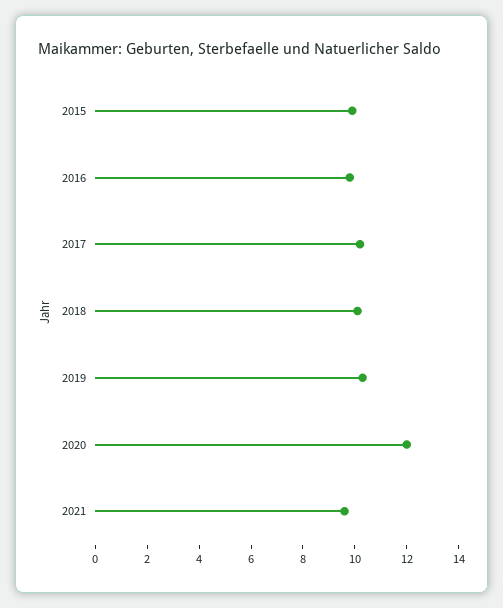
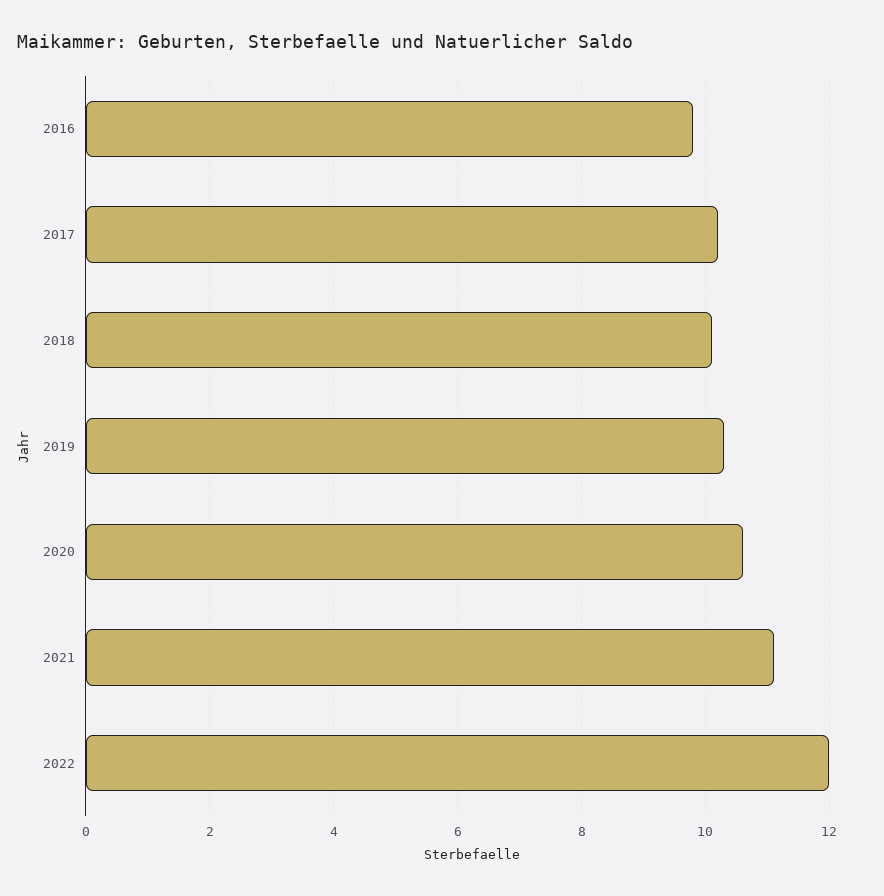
2015: 10 -> none
2020: 12 -> 10.5
2021: 9.5 -> 11
2022: none -> 12

